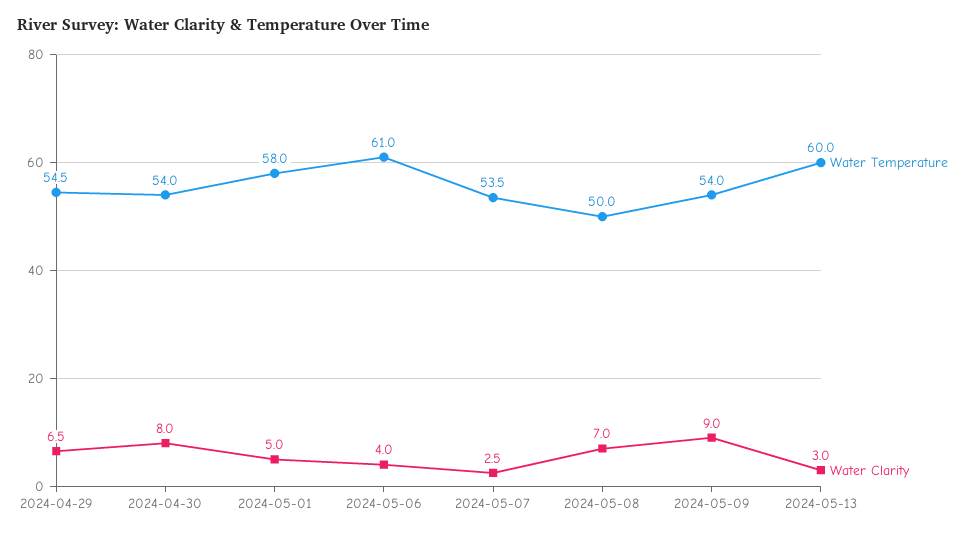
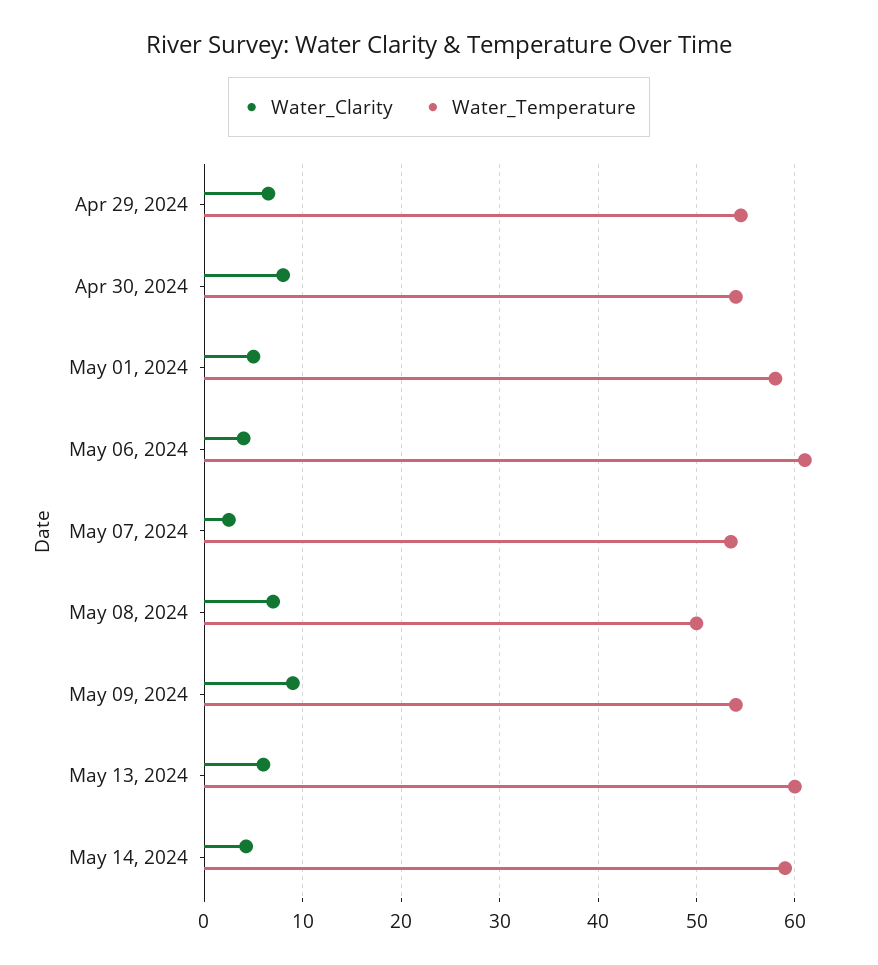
Water Clarity, 2024-05-13: 3 -> 6
Water Clarity, May 14, 2024: none -> 4
Water Temperature, May 14, 2024: none -> 59

